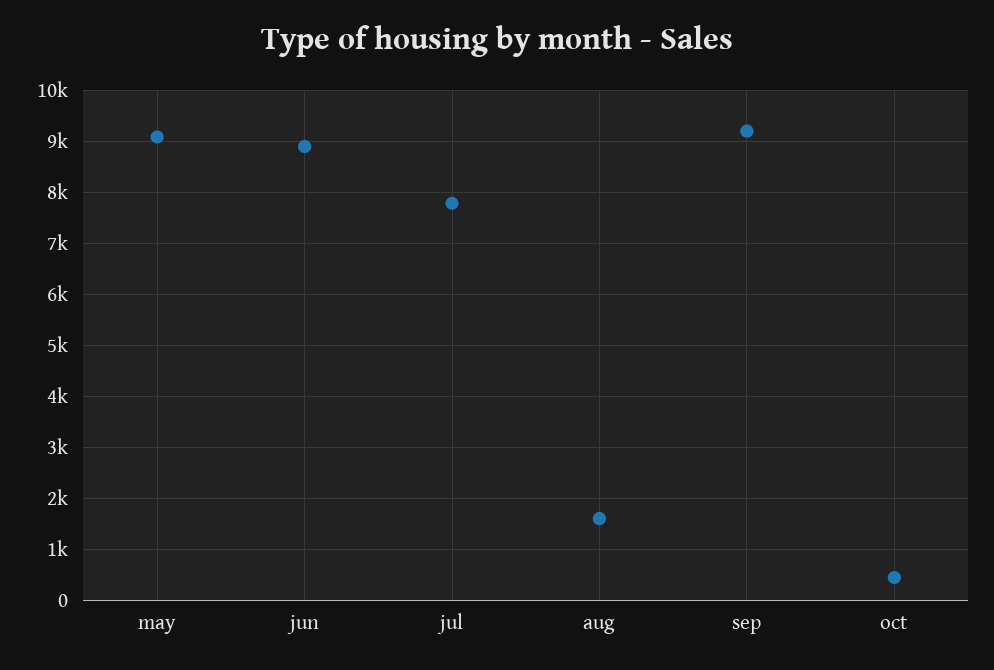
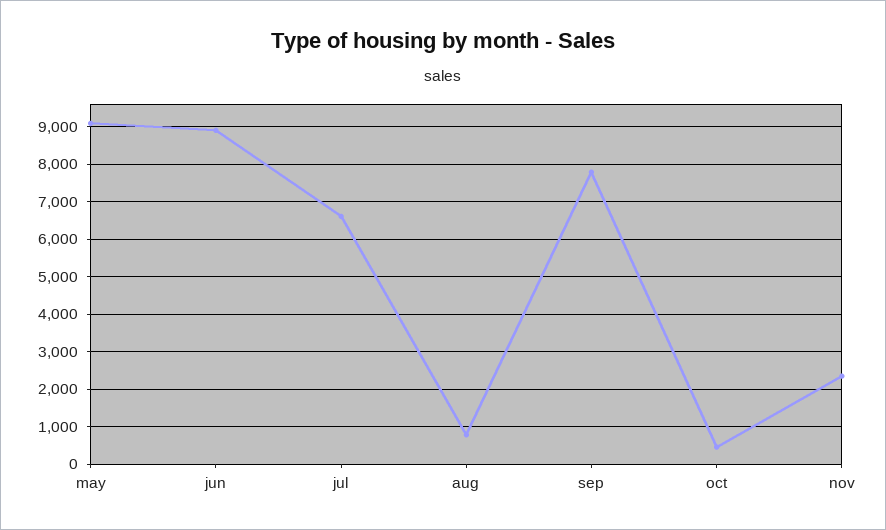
jul: 7800 -> 6600
aug: 1600 -> 800
sep: 9200 -> 7800
nov: none -> 2400

